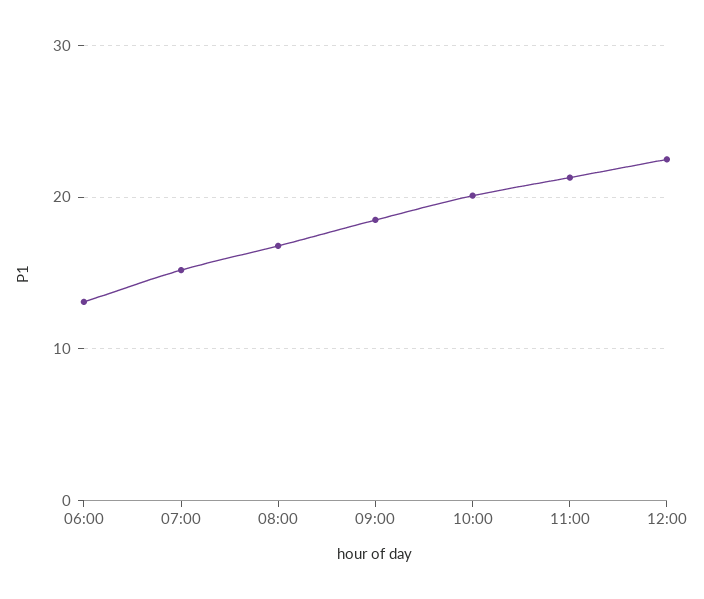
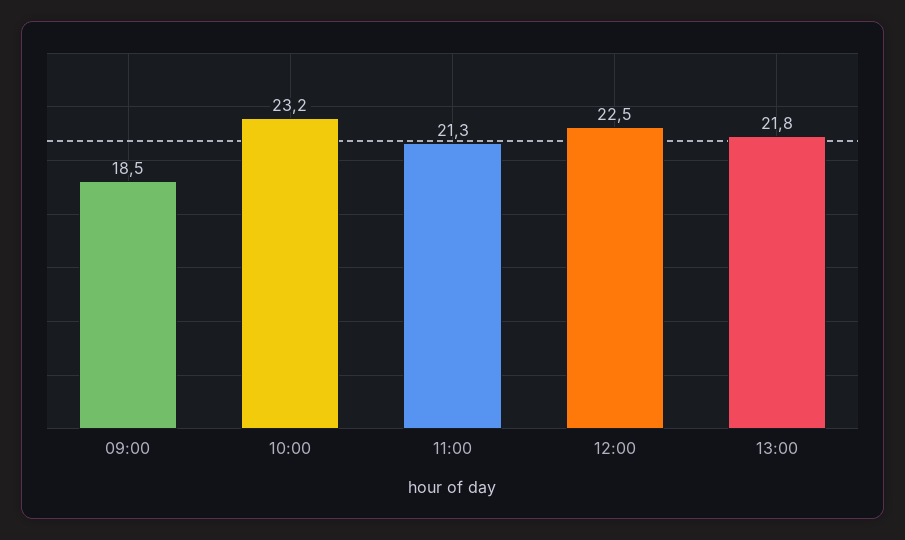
06:00: 13 -> none
07:00: 15 -> none
08:00: 17 -> none
10:00: 20 -> 23.2
13:00: none -> 21.8

